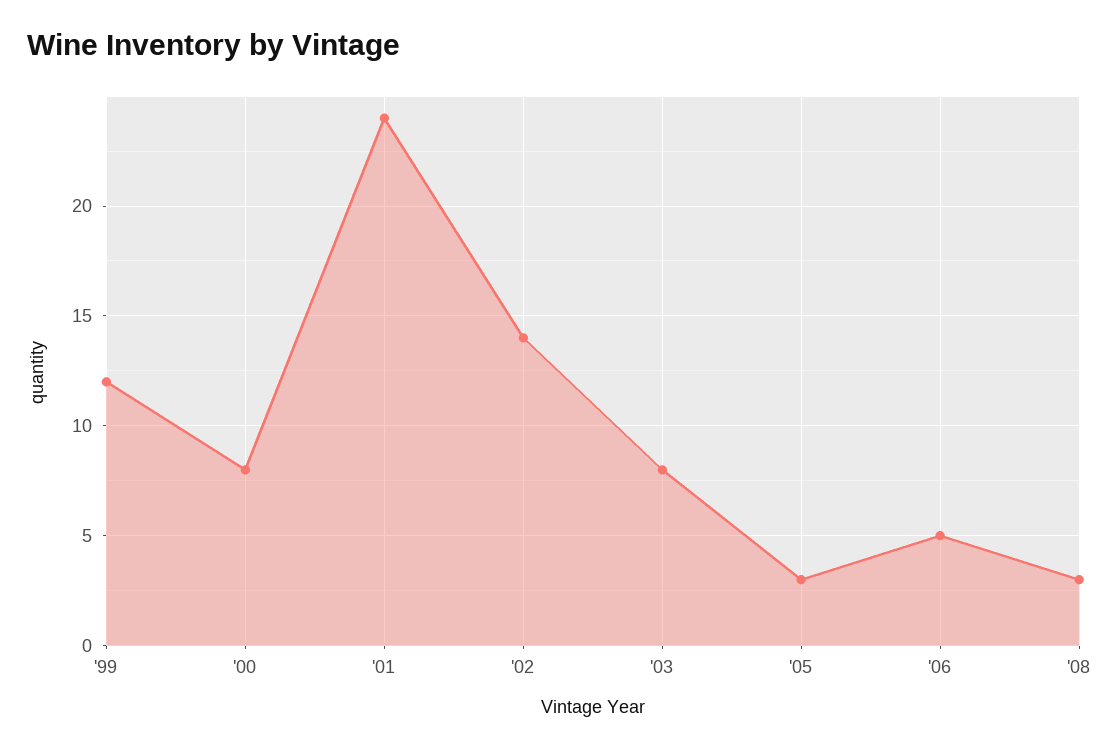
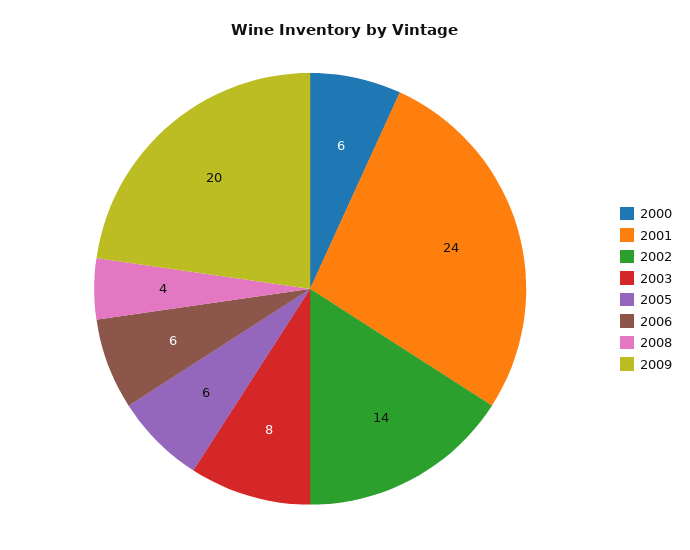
'99: 12 -> none
'00: 8 -> 6
'05: 3 -> 6
'06: 5 -> 6
'08: 3 -> 4
2009: none -> 20

